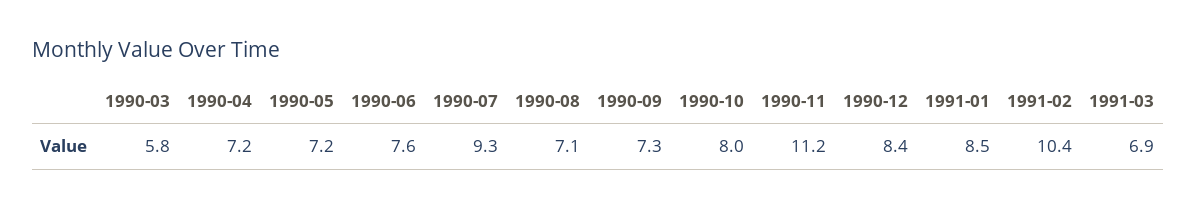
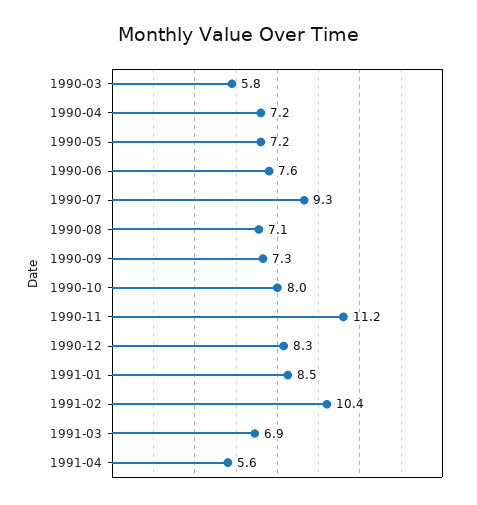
1990-12: 8.4 -> 8.3
1991-04: none -> 5.6

